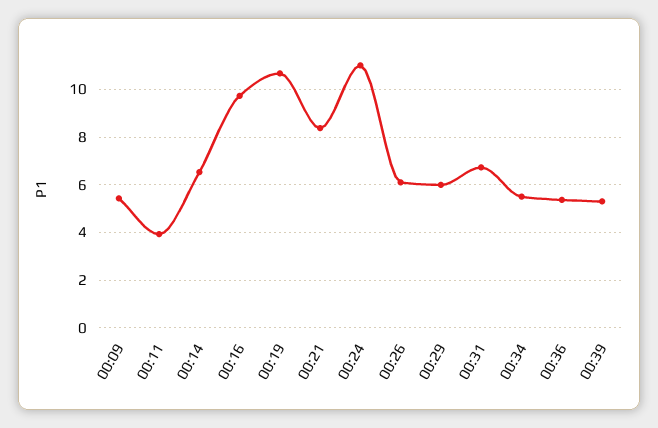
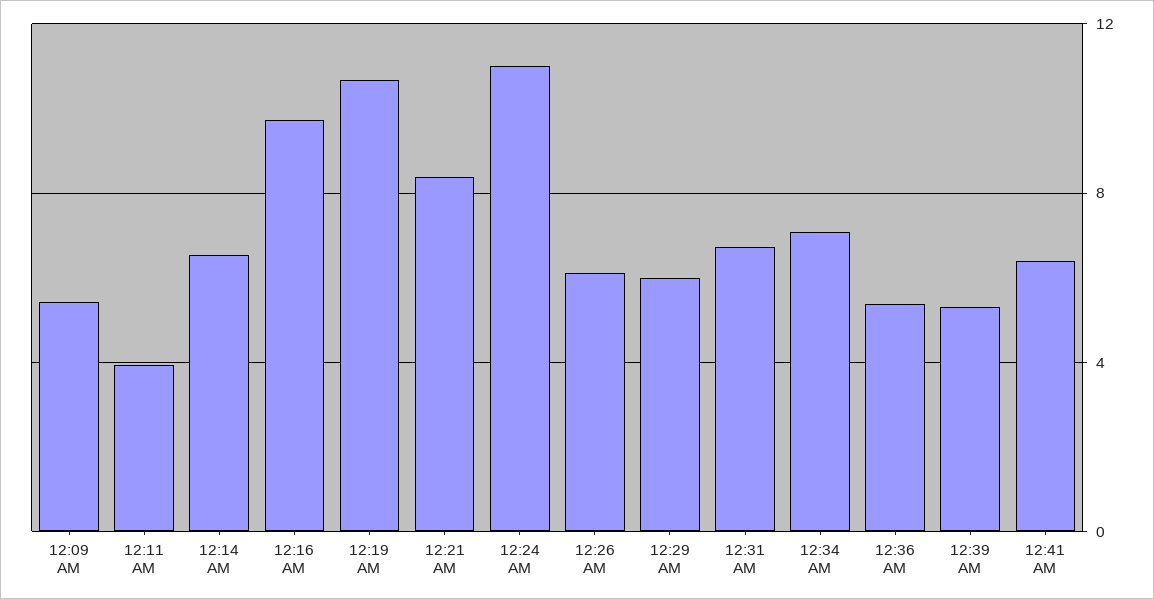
00:34: 5.5 -> 7
12:41 AM: none -> 6.5

